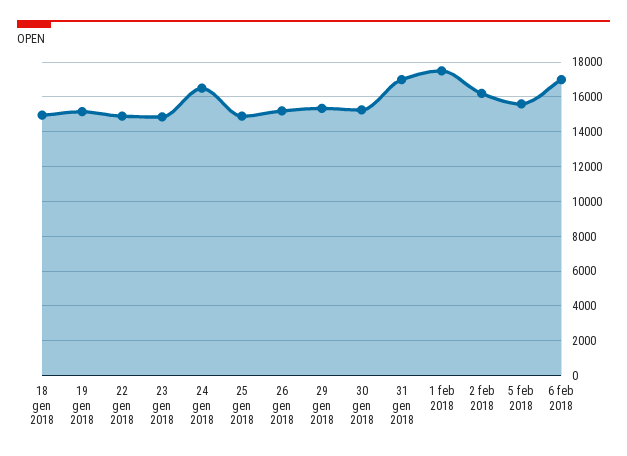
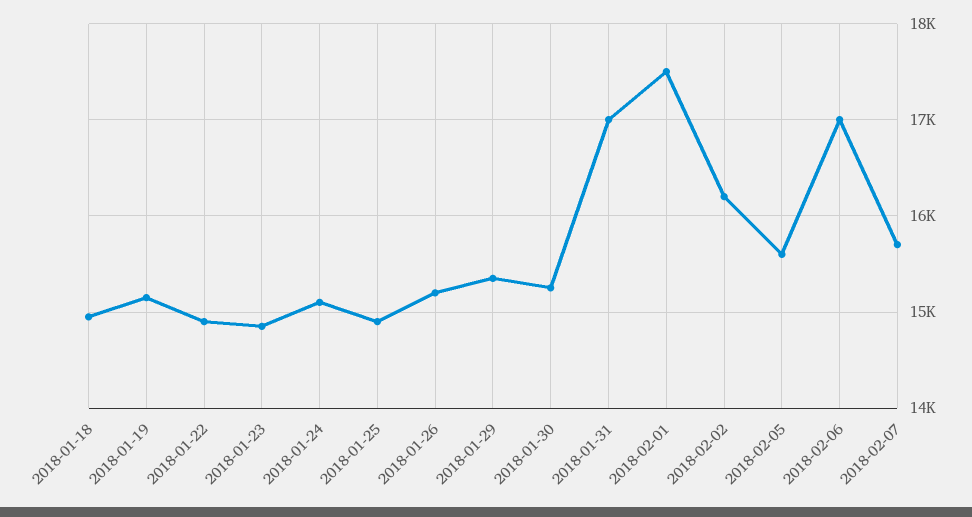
24 gen 2018: 16500 -> 15100
2018-02-07: none -> 15700

